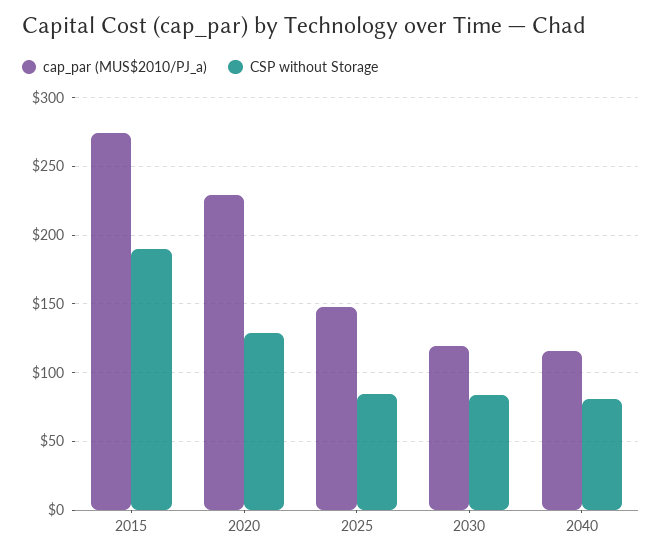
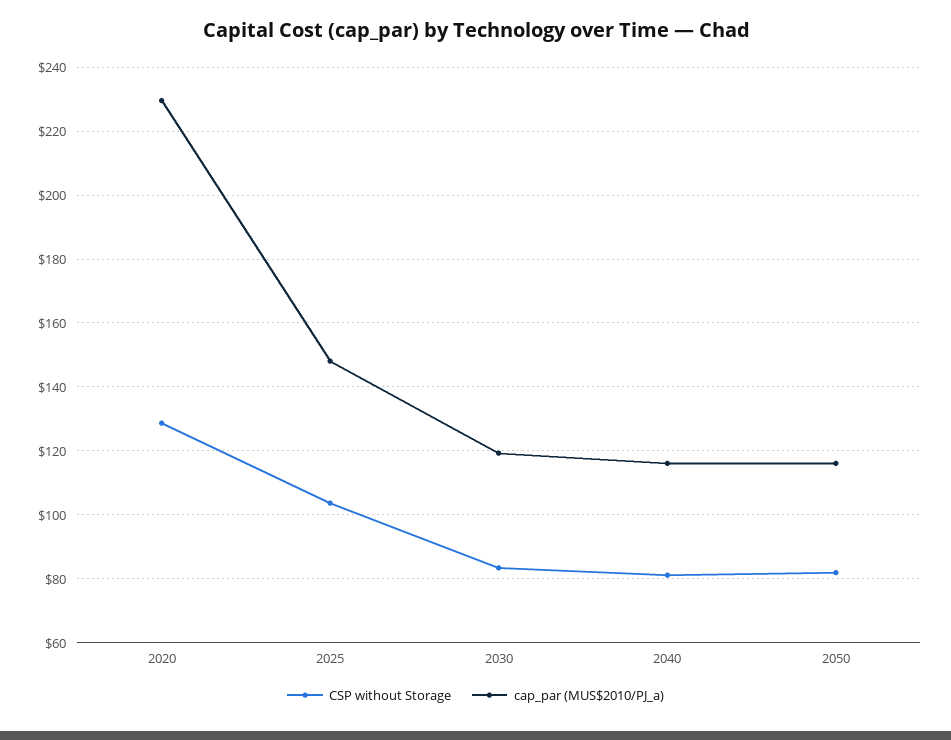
cap_par (MUS$2010/PJ_a), 2015: 275 -> none
CSP without Storage, 2015: 190 -> none
CSP without Storage, 2025: 85 -> 104
CSP without Storage, 2050: none -> 82
cap_par (MUS$2010/PJ_a), 2050: none -> 116

